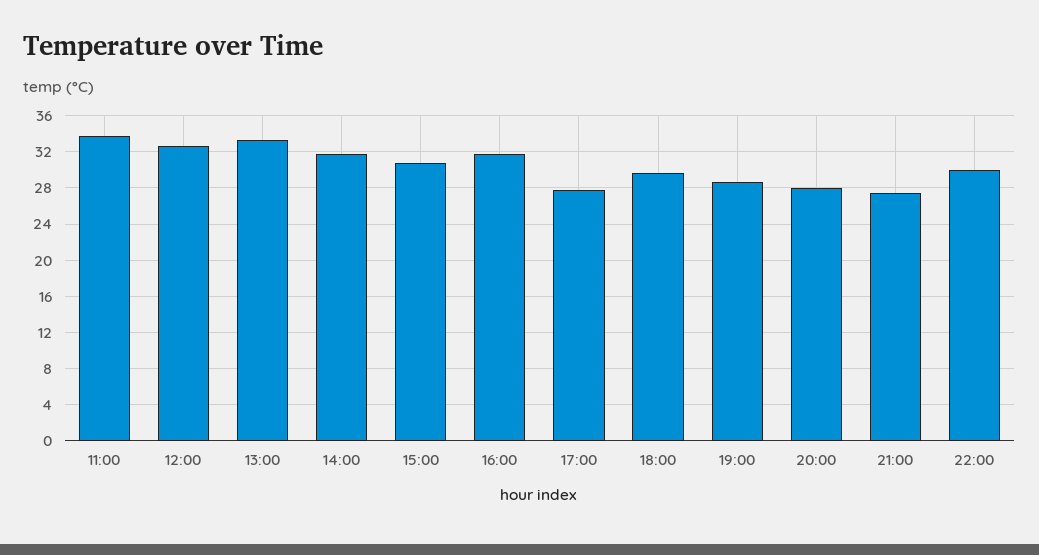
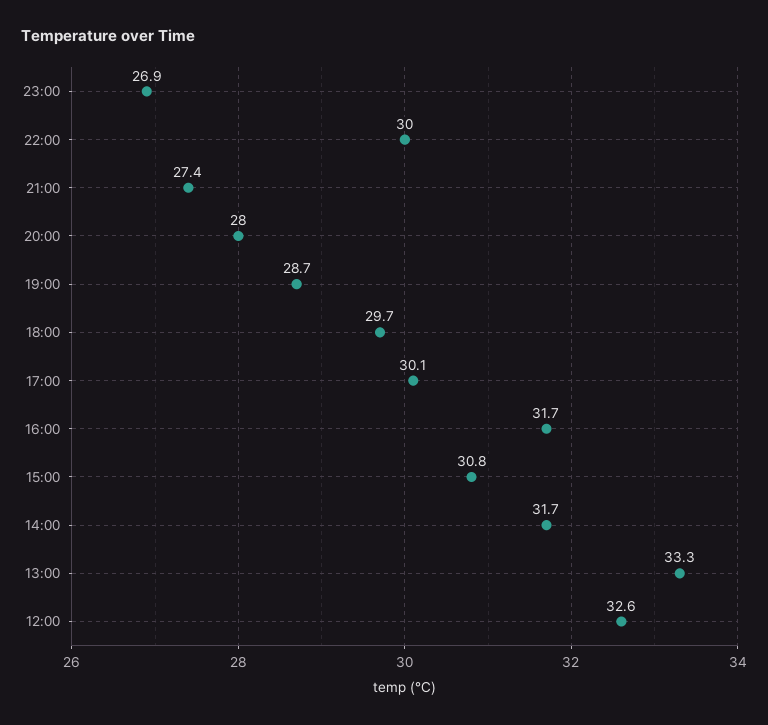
11:00: 34 -> none
17:00: 28 -> 30.1
23:00: none -> 26.9

